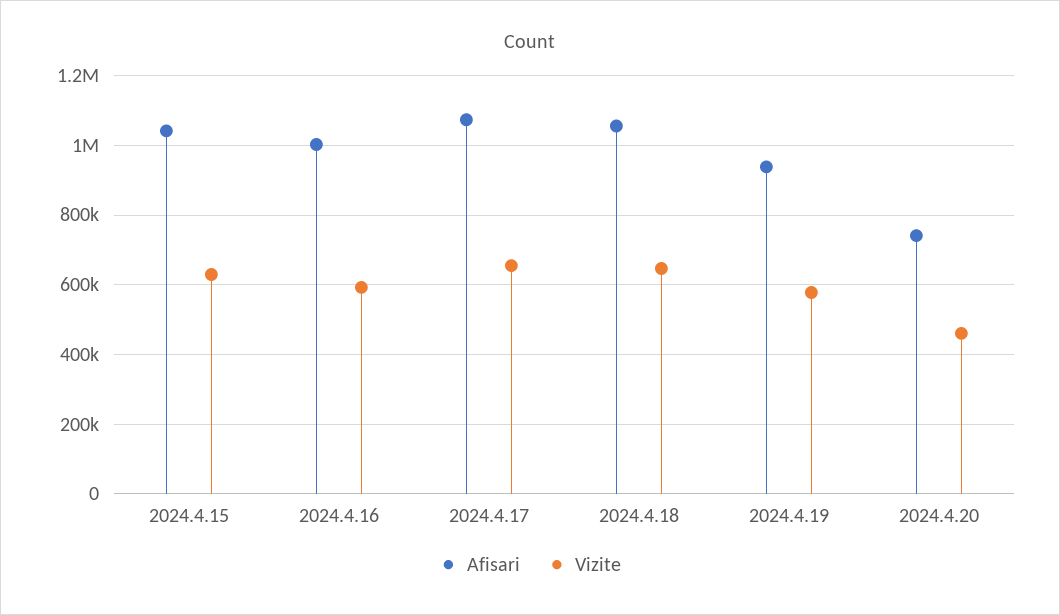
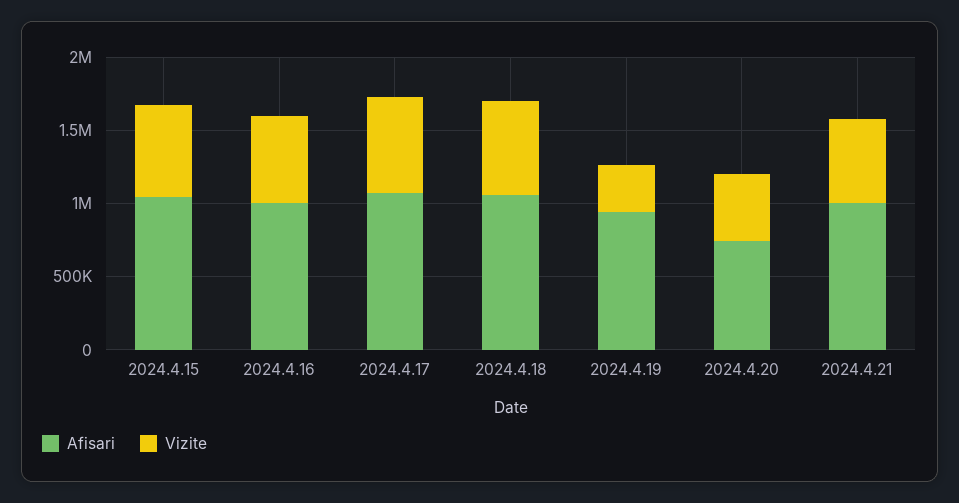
Vizite, 2024.4.19: 580000 -> 300000
Afisari, 2024.4.21: none -> 1000000
Vizite, 2024.4.21: none -> 600000

